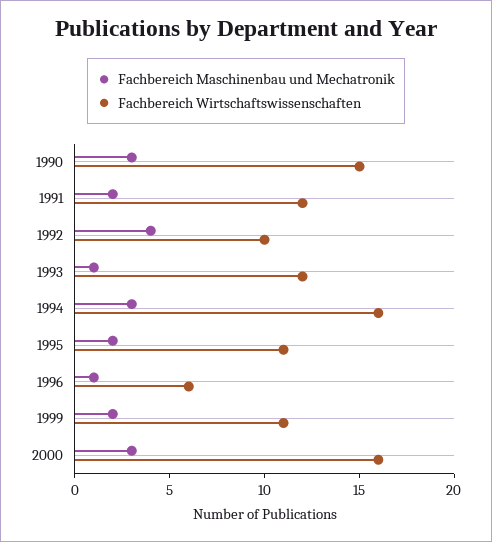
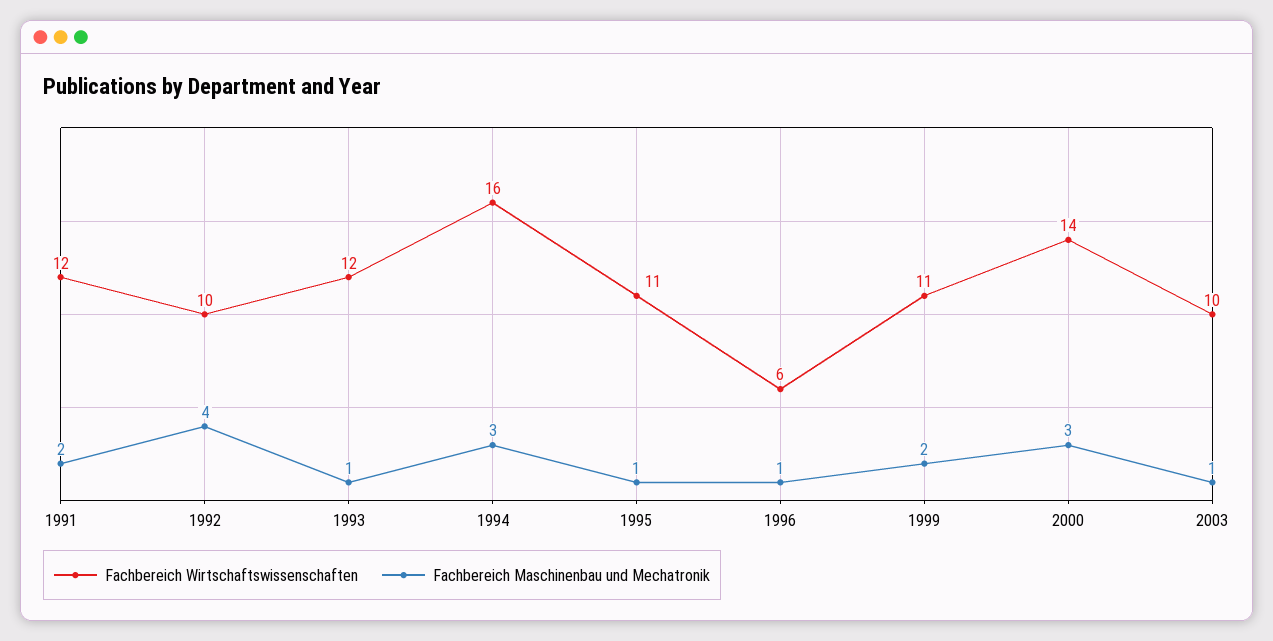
Fachbereich Maschinenbau und Mechatronik, 1990: 3 -> none
Fachbereich Wirtschaftswissenschaften, 1990: 15 -> none
Fachbereich Maschinenbau und Mechatronik, 1995: 2 -> 1
Fachbereich Wirtschaftswissenschaften, 2000: 16 -> 14
Fachbereich Wirtschaftswissenschaften, 2003: none -> 10
Fachbereich Maschinenbau und Mechatronik, 2003: none -> 1

